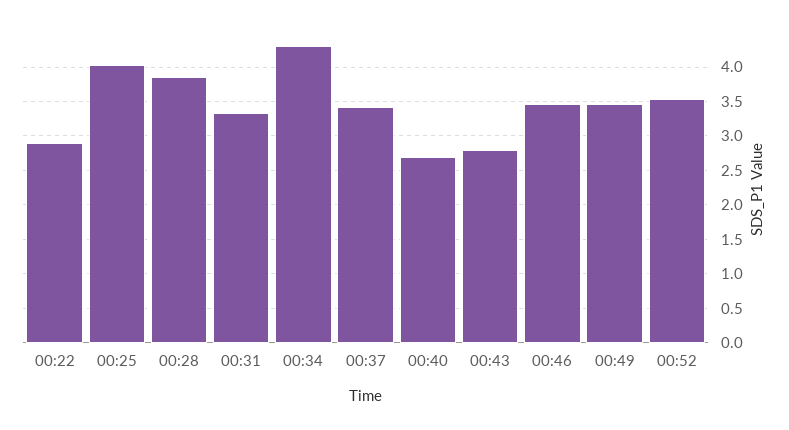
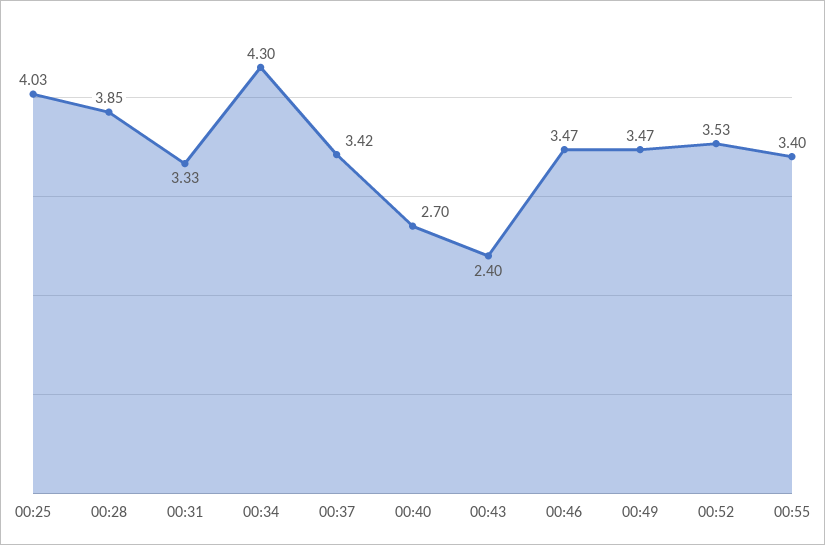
00:22: 2.9 -> none
00:43: 2.8 -> 2.4
00:55: none -> 3.4

